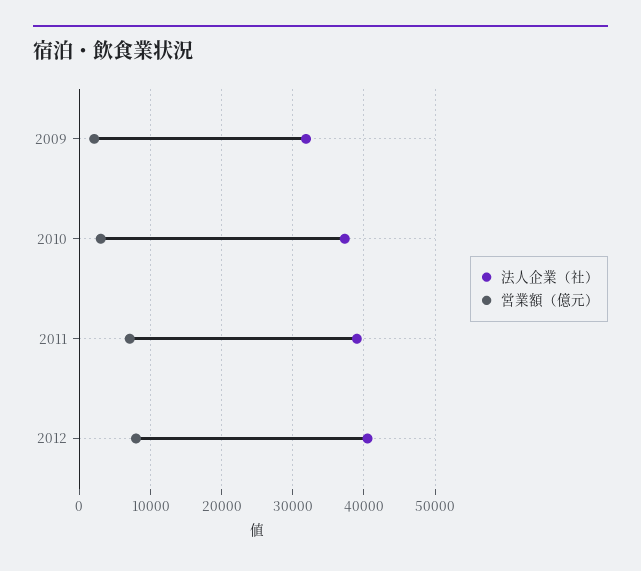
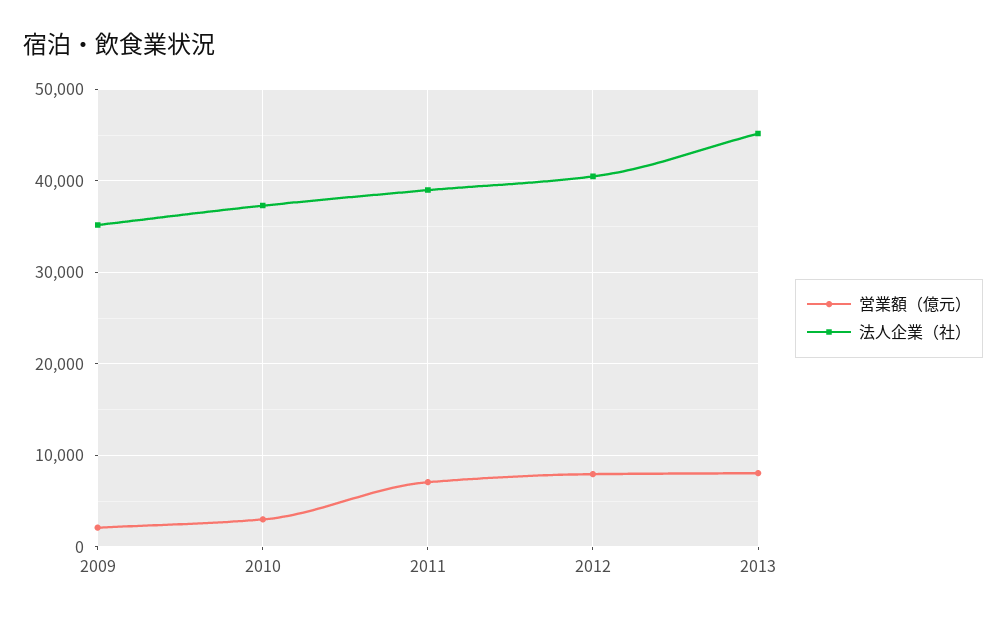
法人企業（社）, 2009: 32000 -> 35000
営業額（億元）, 2013: none -> 8000
法人企業（社）, 2013: none -> 45000

